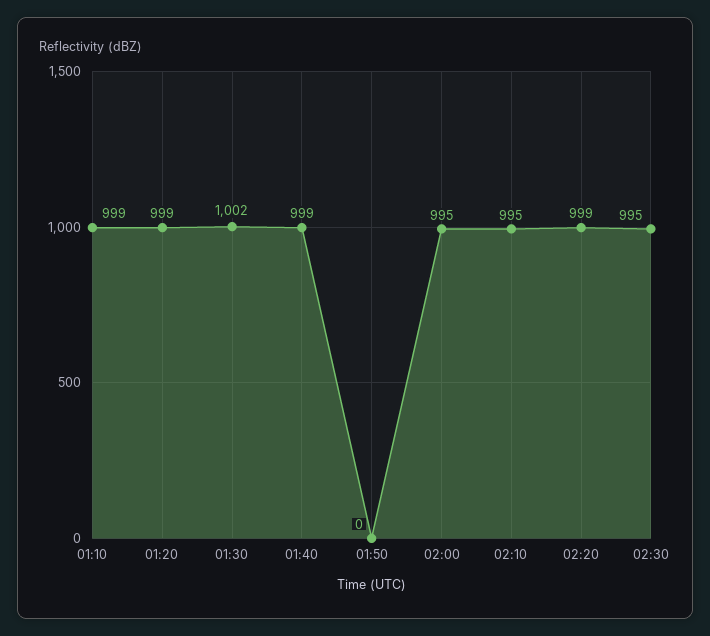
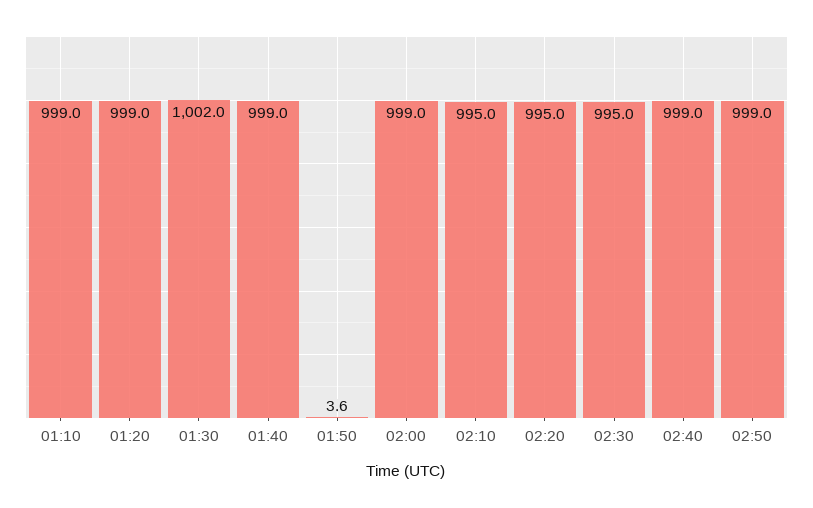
01:50: 0 -> 3.6
02:00: 995 -> 999
02:20: 999 -> 995
02:40: none -> 999
02:50: none -> 999

